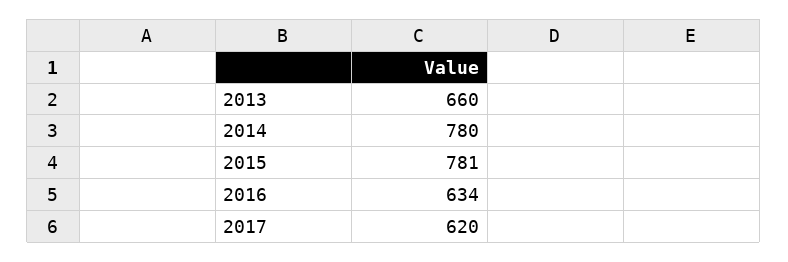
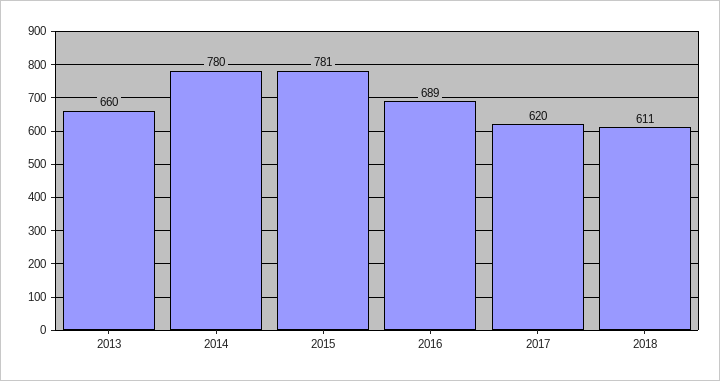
2016: 634 -> 689
2018: none -> 611

